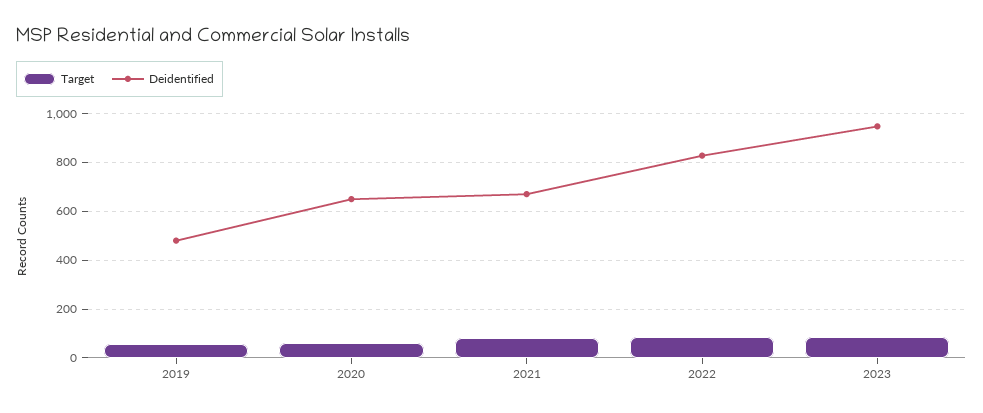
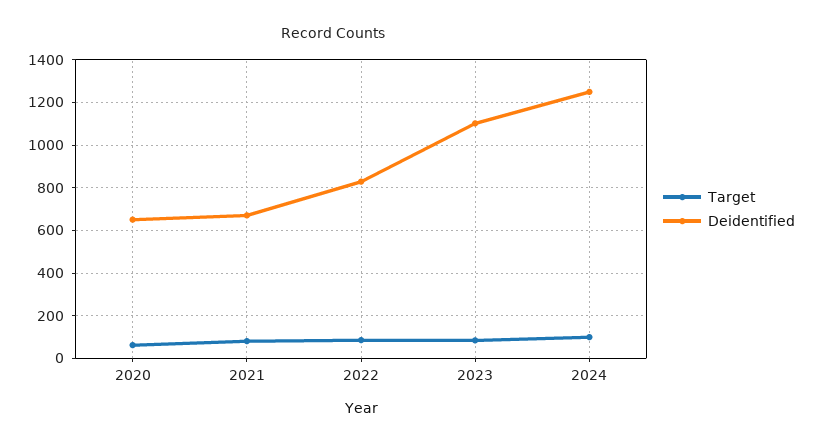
Target, 2019: 50 -> none
Deidentified, 2019: 475 -> none
Deidentified, 2023: 950 -> 1100
Target, 2024: none -> 100
Deidentified, 2024: none -> 1250

